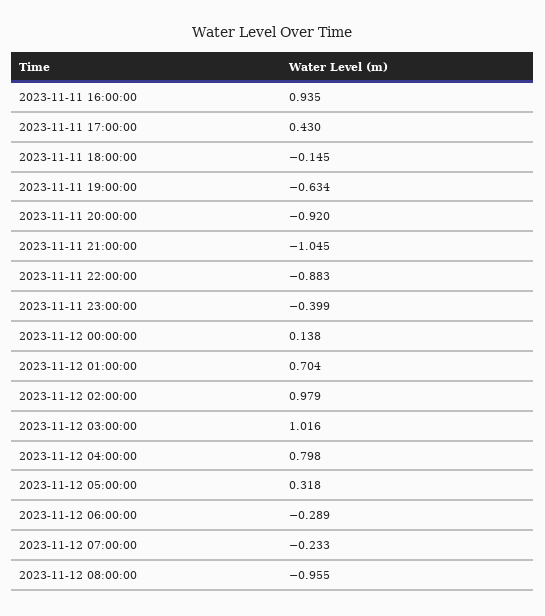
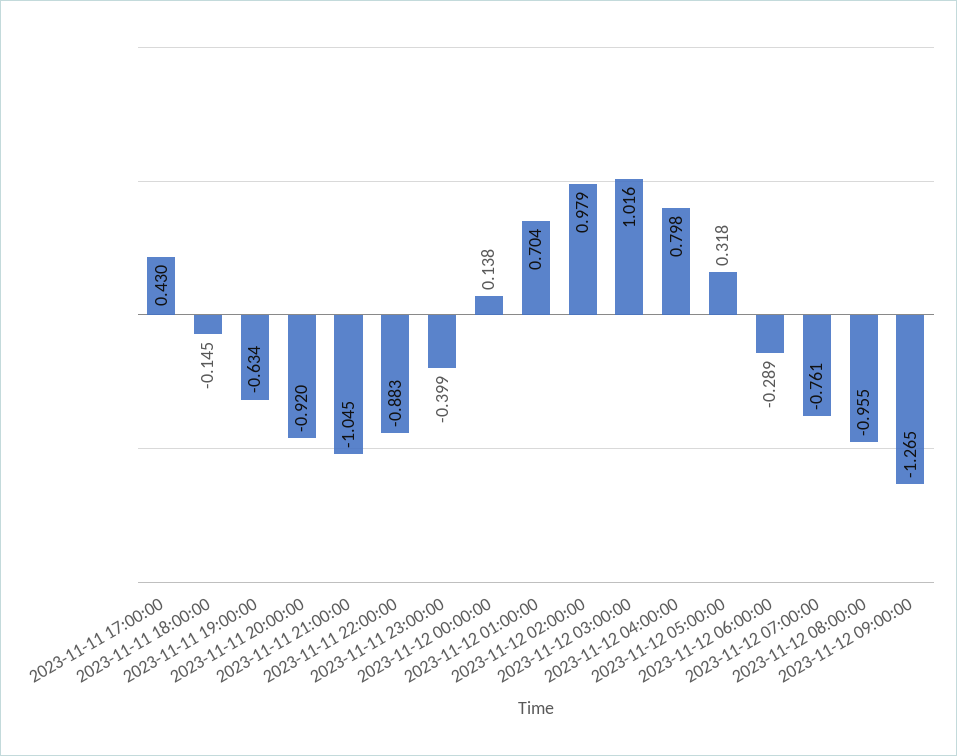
2023-11-11 16:00:00: 0.935 -> none
2023-11-12 07:00:00: -0.233 -> -0.761
2023-11-12 09:00:00: none -> -1.265

